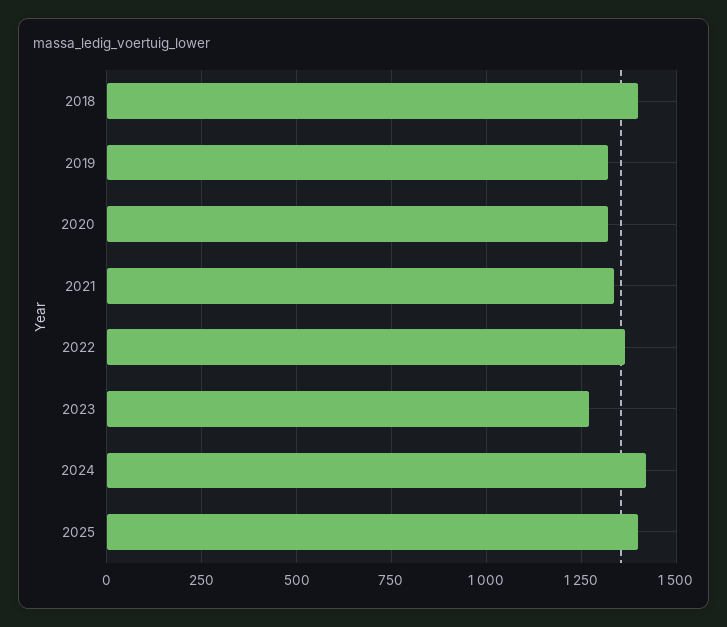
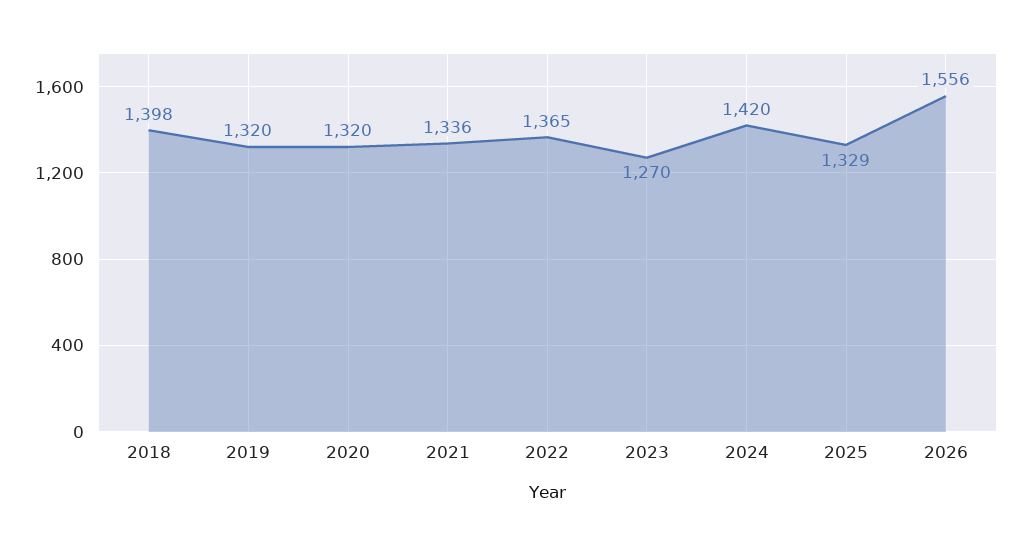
2025: 1400 -> 1329
2026: none -> 1556

